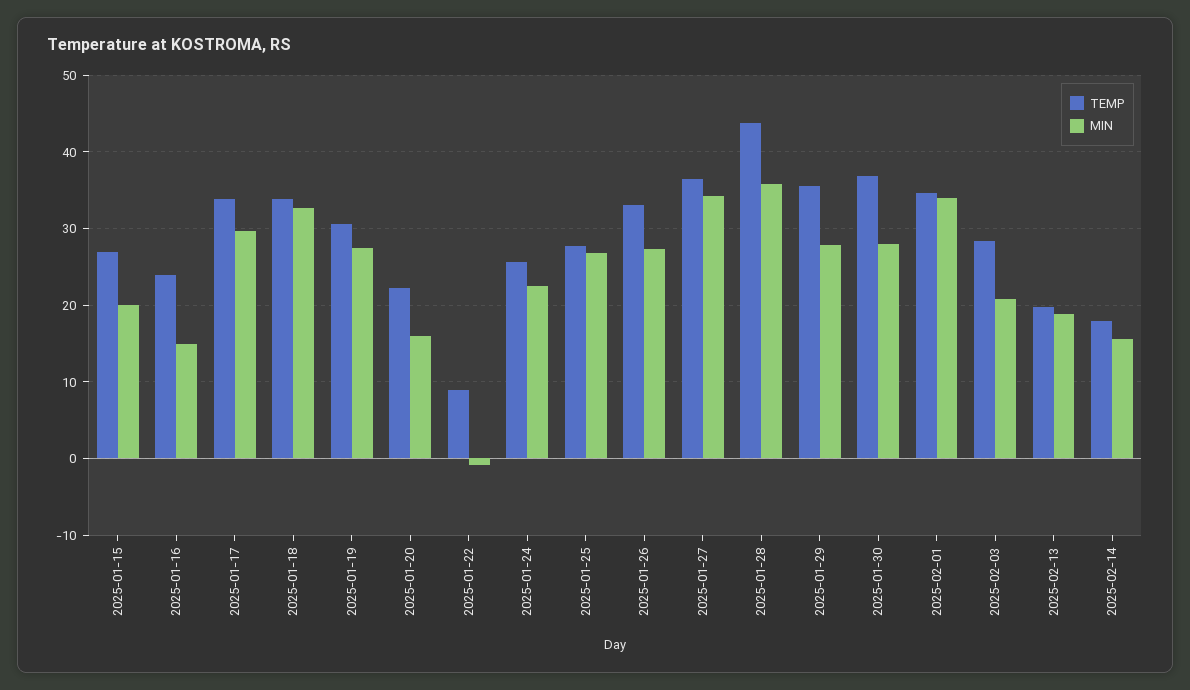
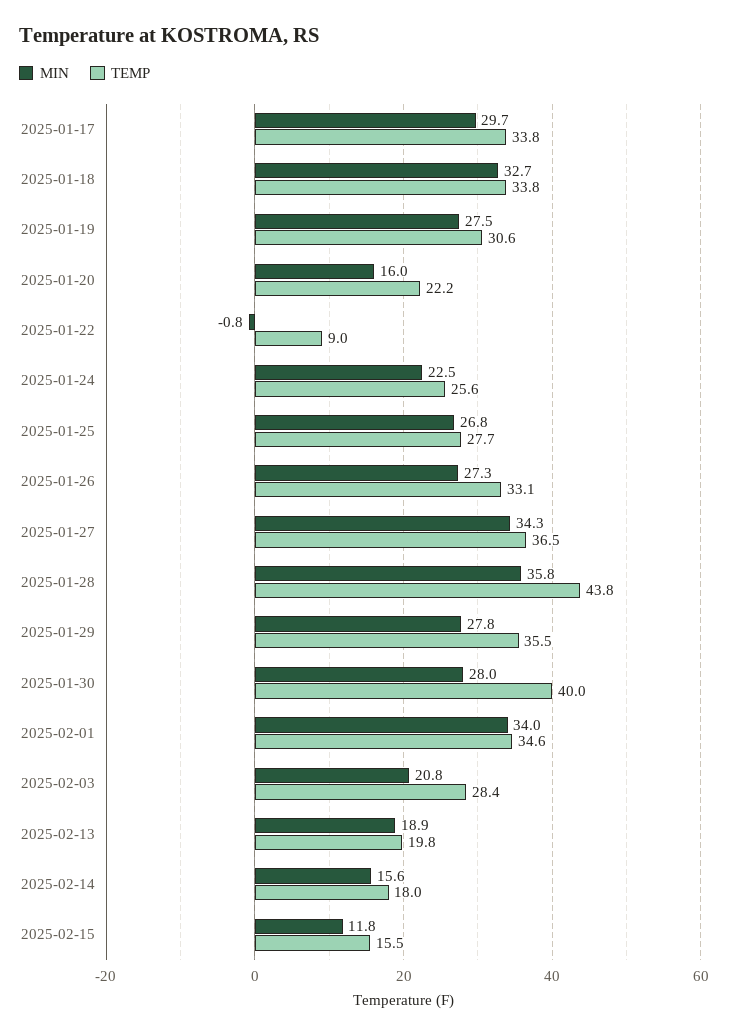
TEMP, 2025-01-15: 27 -> none
MIN, 2025-01-15: 20 -> none
TEMP, 2025-01-16: 24 -> none
MIN, 2025-01-16: 15 -> none
TEMP, 2025-01-30: 37 -> 40
MIN, 2025-02-15: none -> 11.8
TEMP, 2025-02-15: none -> 15.5

